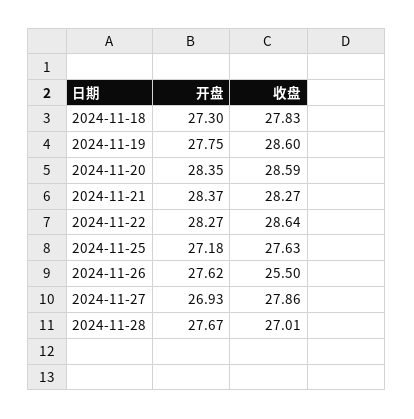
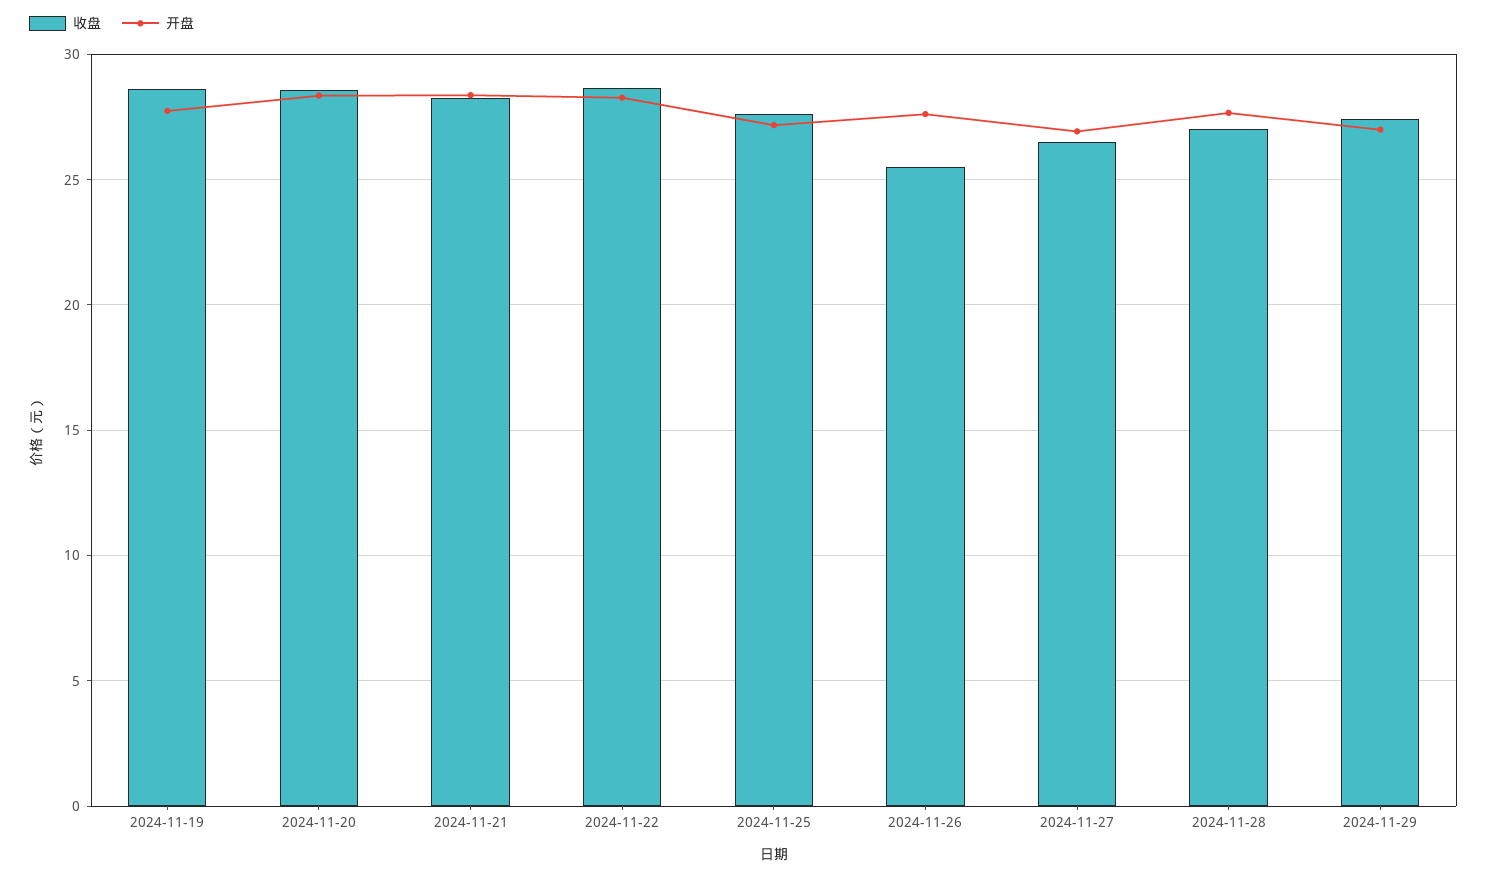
开盘, 2024-11-18: 27.3 -> none
收盘, 2024-11-18: 27.83 -> none
收盘, 2024-11-27: 27.86 -> 26.5
收盘, 2024-11-29: none -> 27.5
开盘, 2024-11-29: none -> 27

